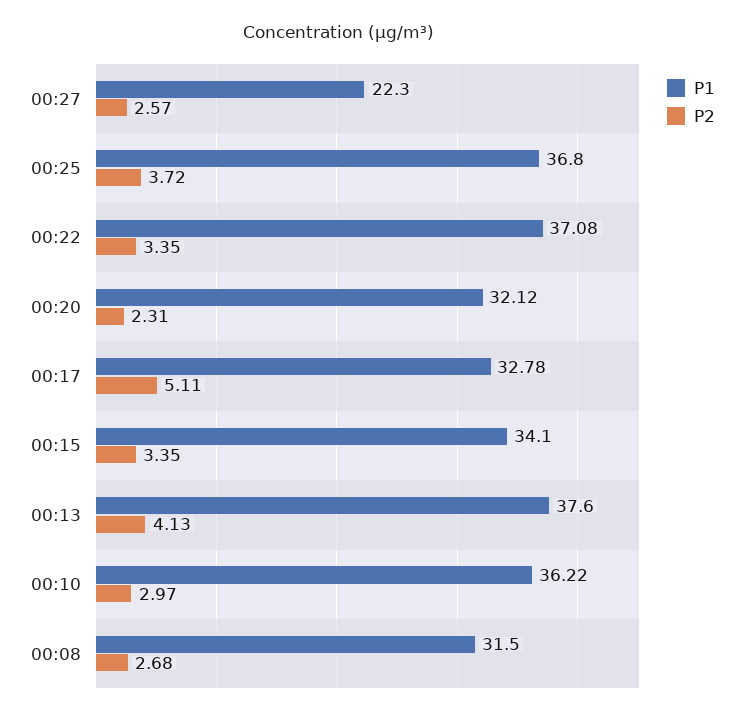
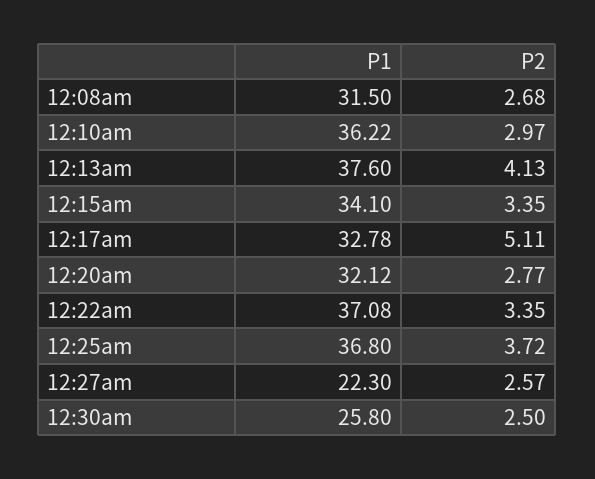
P2, 00:20: 2.31 -> 2.77
P1, 12:30am: none -> 25.8
P2, 12:30am: none -> 2.5

